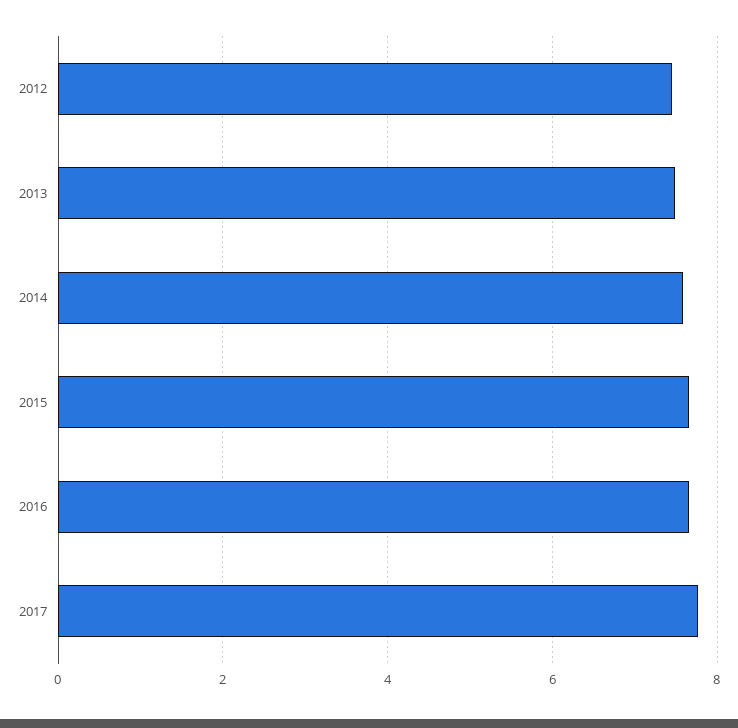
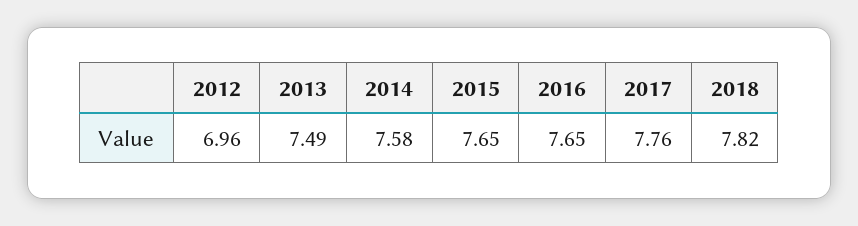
2012: 7.4 -> 6.96
2018: none -> 7.82

